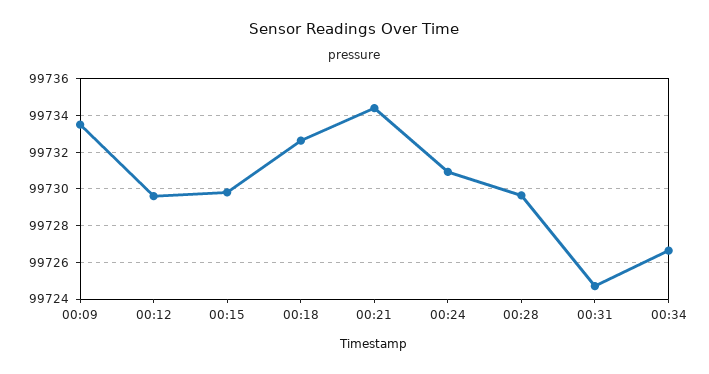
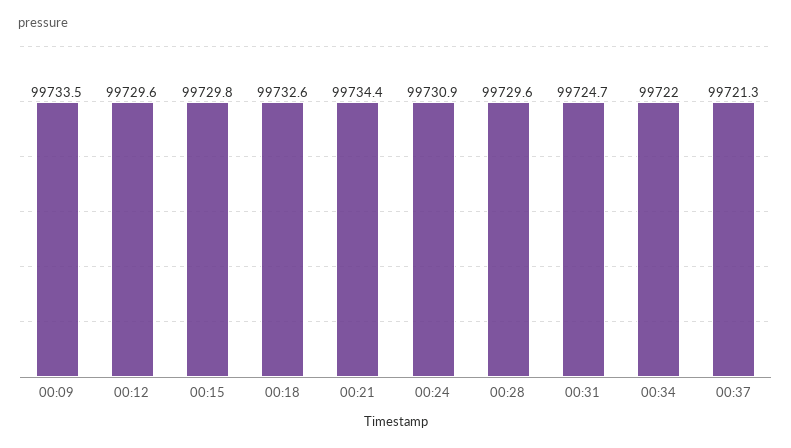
00:34: 99726.5 -> 99722
00:37: none -> 99721.3

